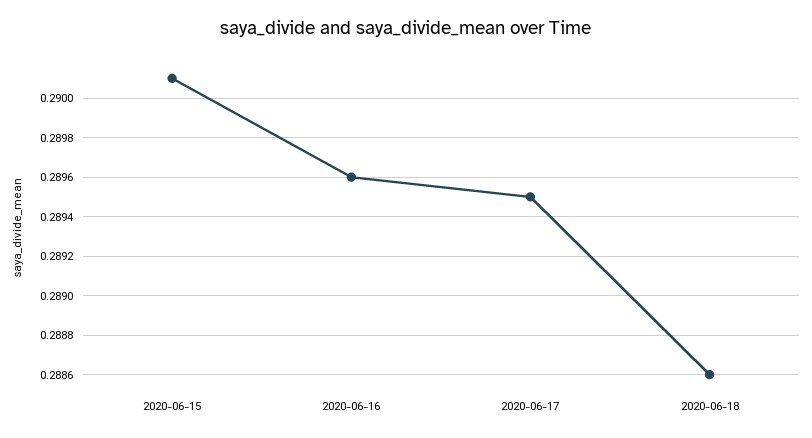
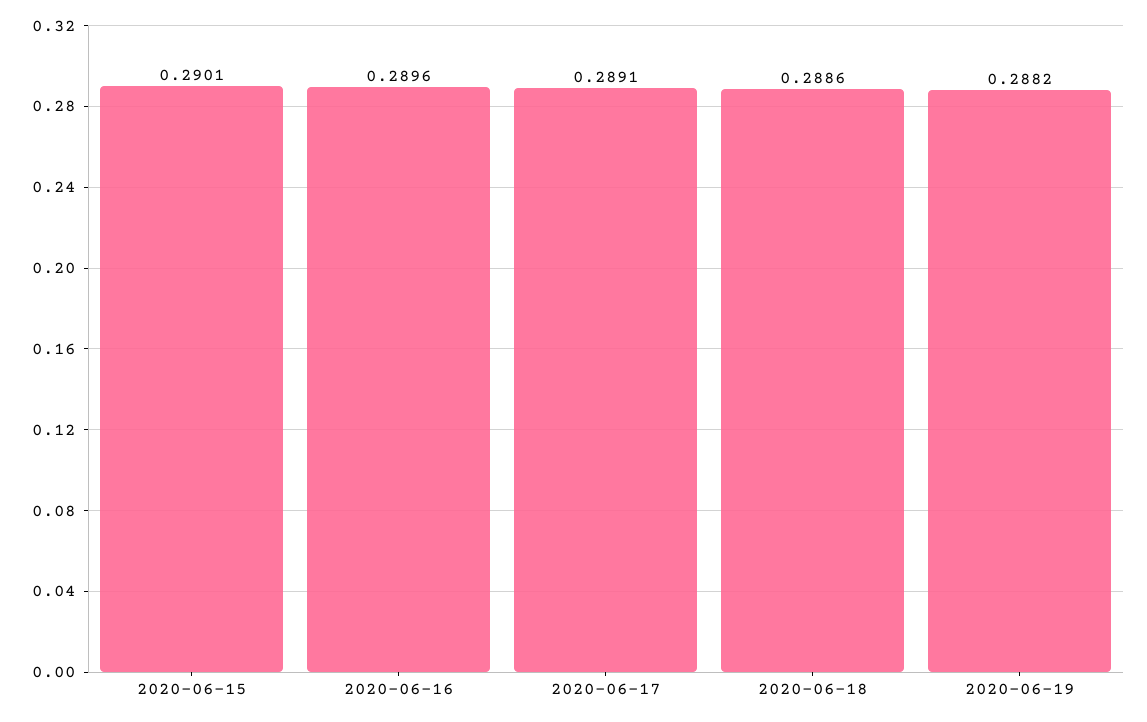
2020-06-17: 0.2895 -> 0.2891
2020-06-19: none -> 0.2882

